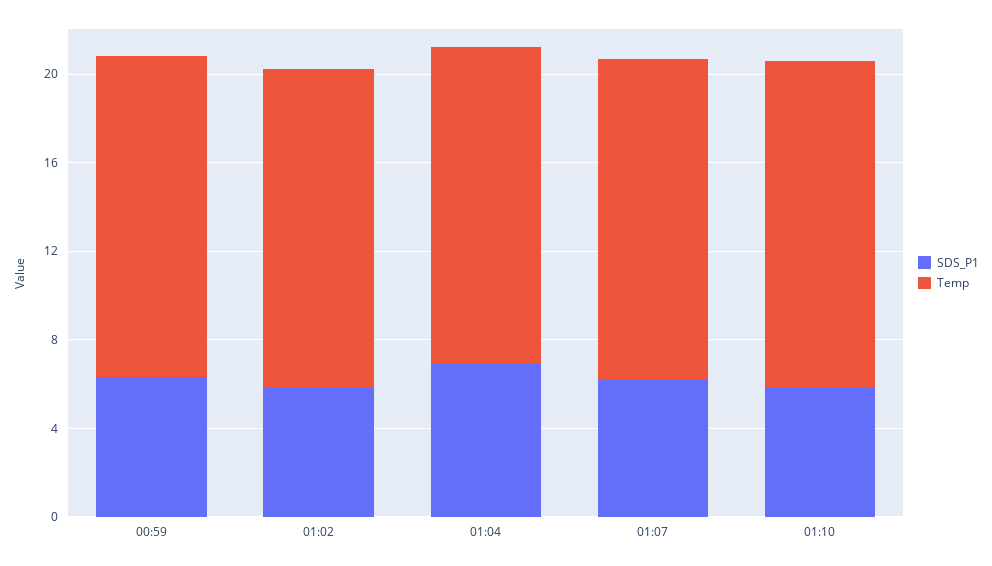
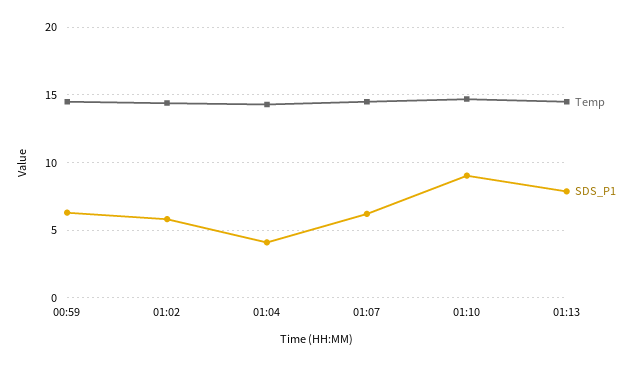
SDS_P1, 01:04: 7 -> 4
SDS_P1, 01:10: 6 -> 9
Temp, 01:13: none -> 14.5
SDS_P1, 01:13: none -> 8

